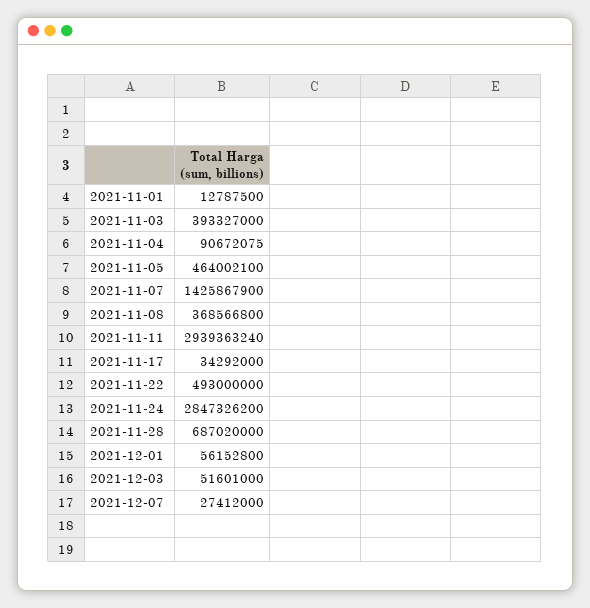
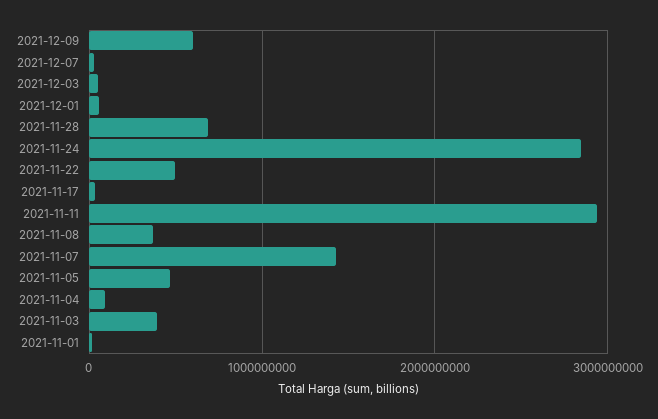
2021-12-09: none -> 600000000

